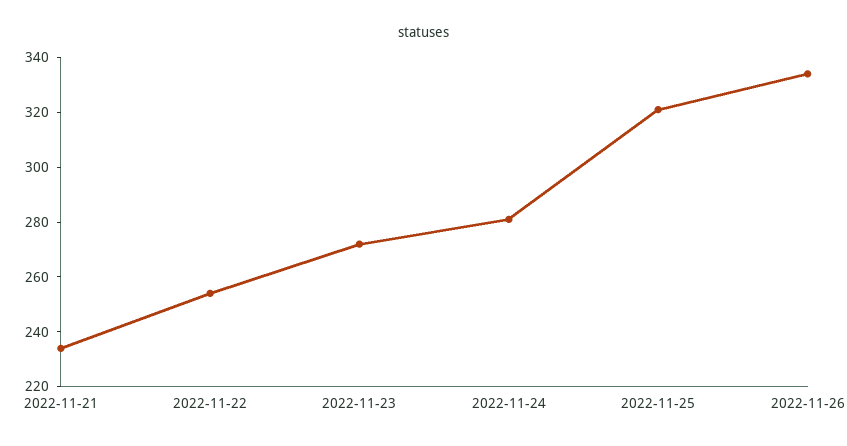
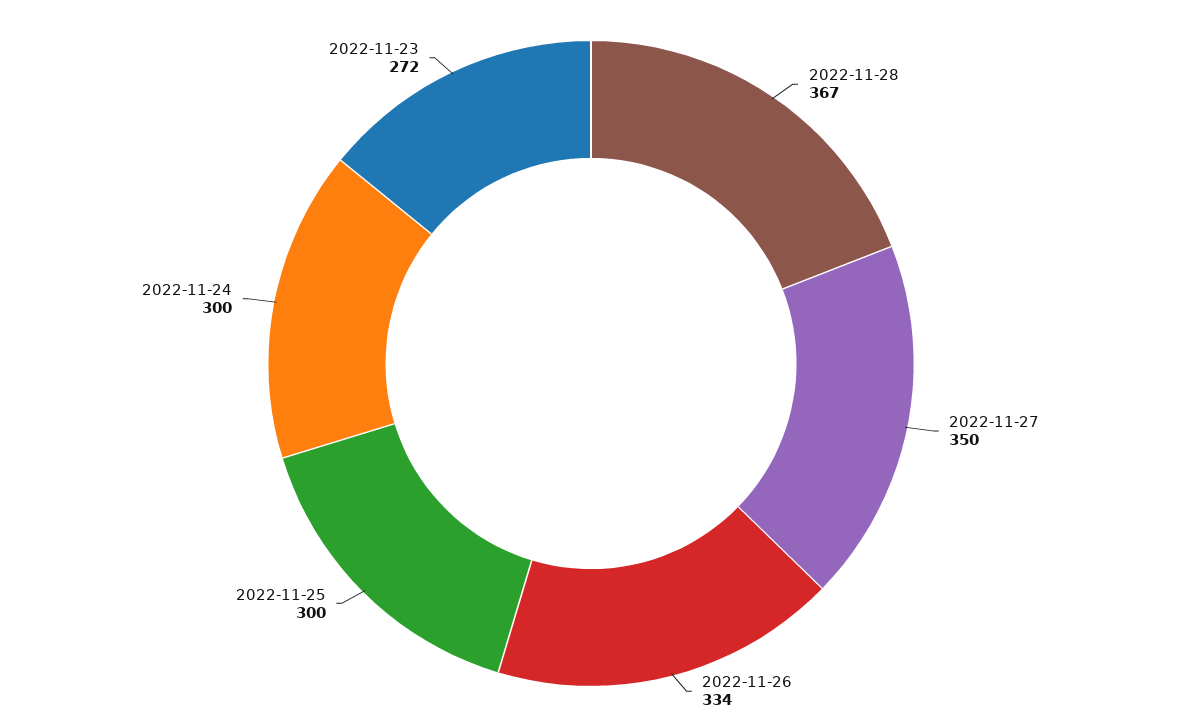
2022-11-21: 235 -> none
2022-11-22: 255 -> none
2022-11-24: 280 -> 300
2022-11-25: 320 -> 300
2022-11-28: none -> 367
2022-11-27: none -> 350

